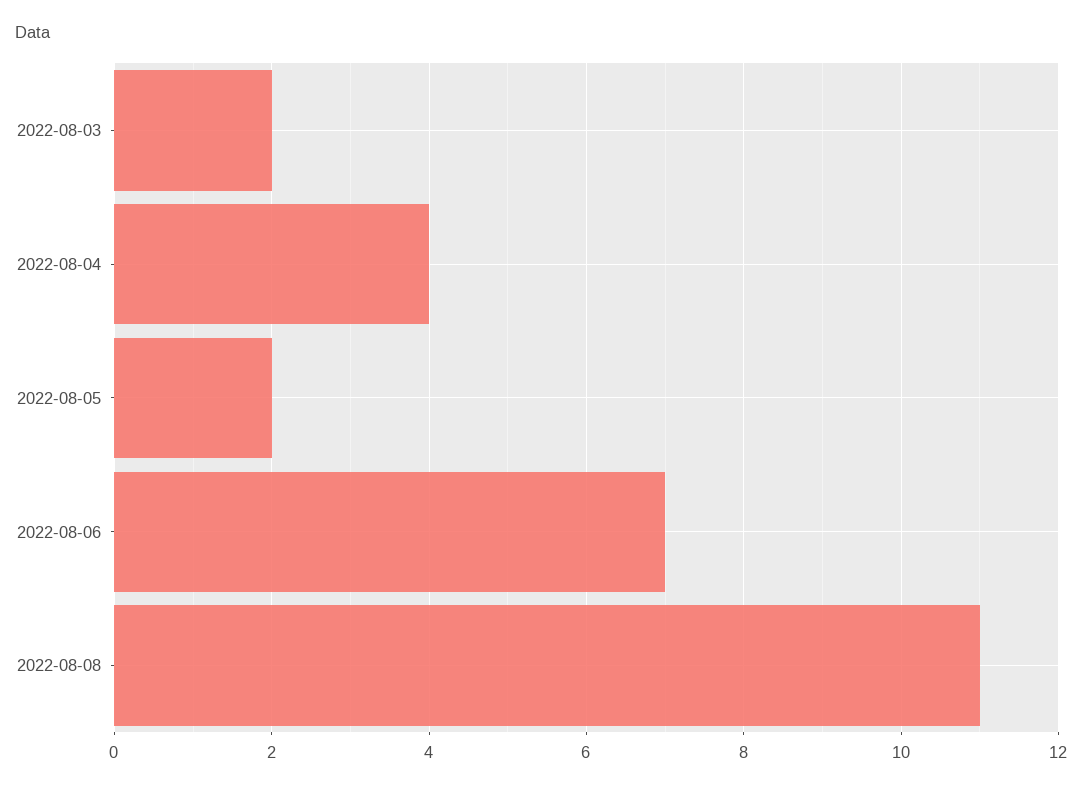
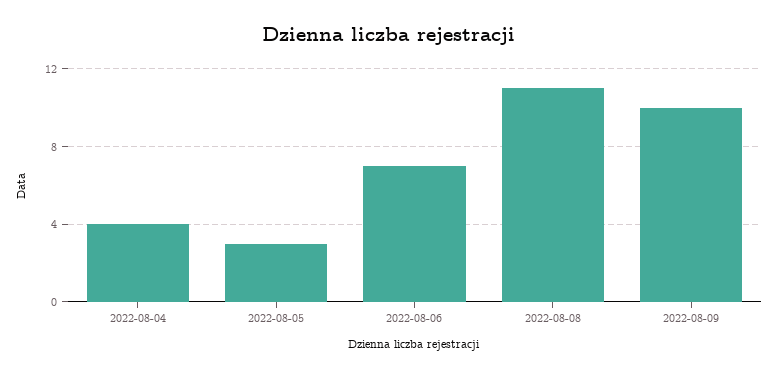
2022-08-03: 2 -> none
2022-08-05: 2 -> 3
2022-08-09: none -> 10

